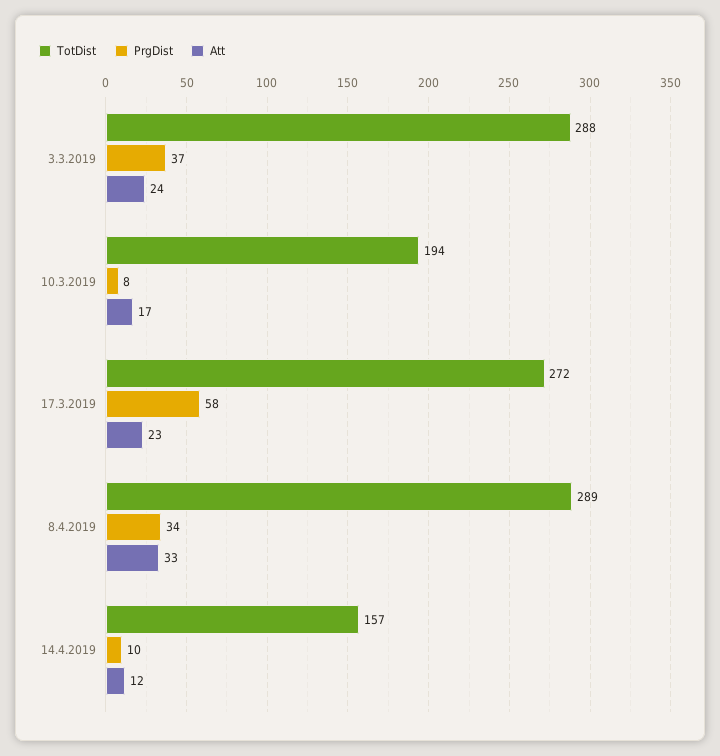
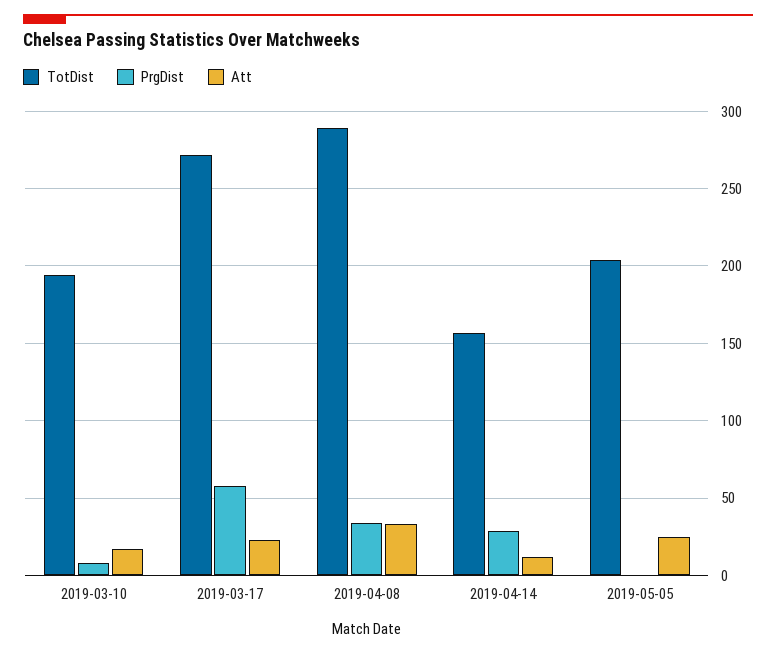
TotDist, 3.3.2019: 288 -> none
PrgDist, 3.3.2019: 37 -> none
Att, 3.3.2019: 24 -> none
PrgDist, 14.4.2019: 10 -> 30
TotDist, 2019-05-05: none -> 205
PrgDist, 2019-05-05: none -> 0
Att, 2019-05-05: none -> 25

